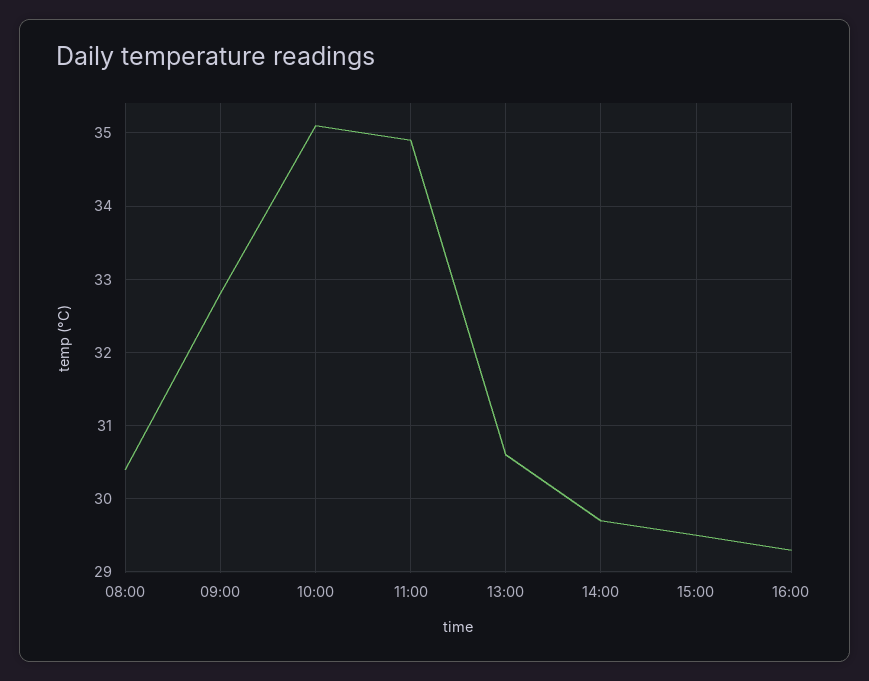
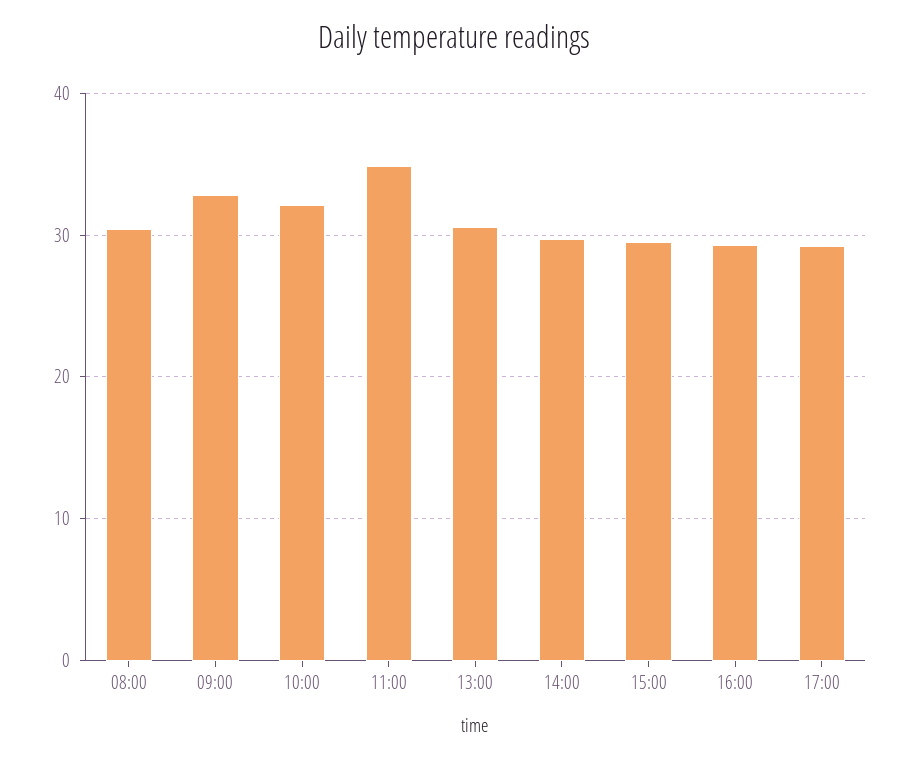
10:00: 35.1 -> 32
17:00: none -> 29

